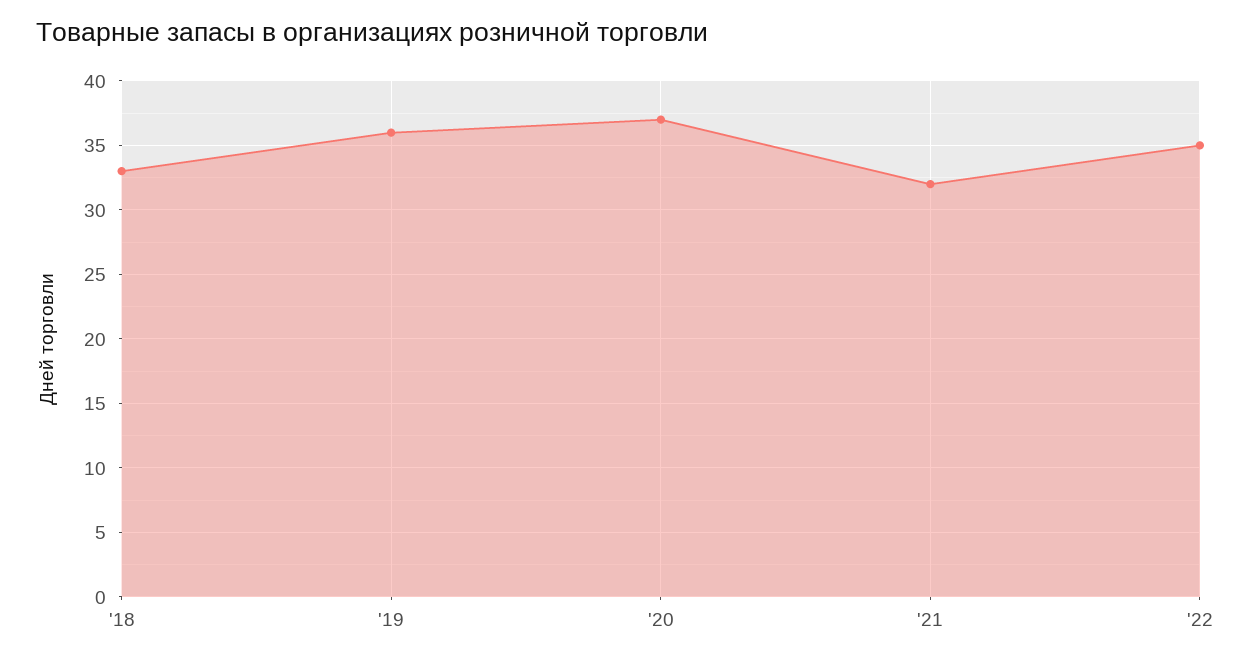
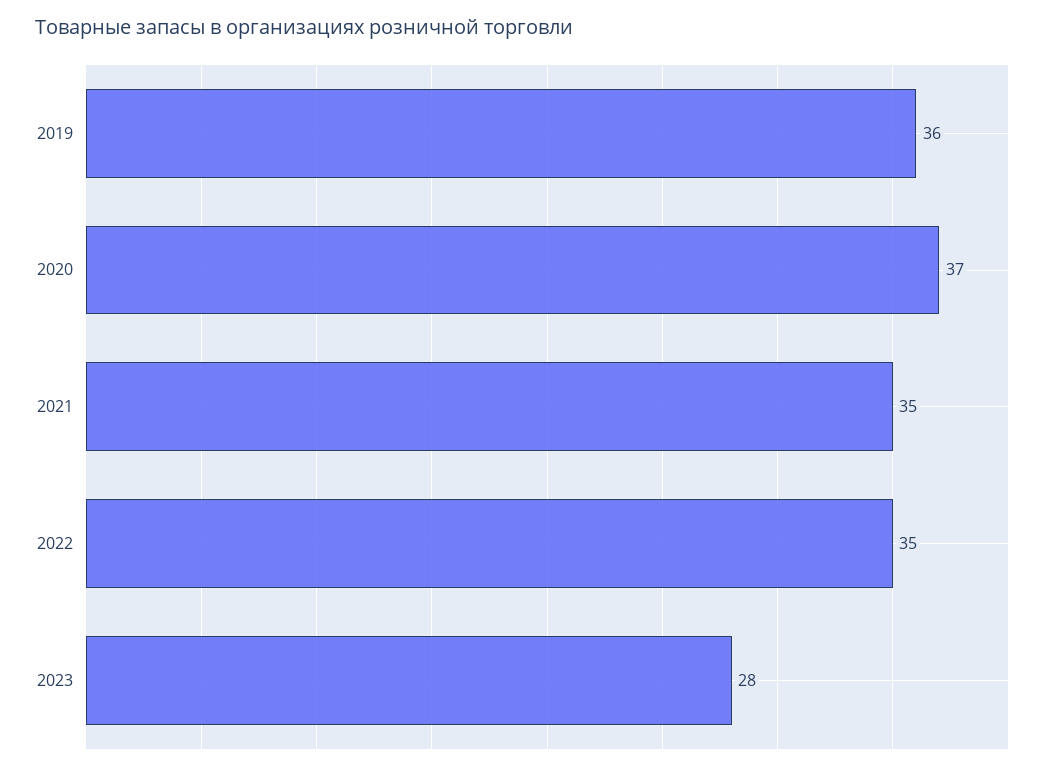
'18: 33 -> none
'21: 32 -> 35
2023: none -> 28

